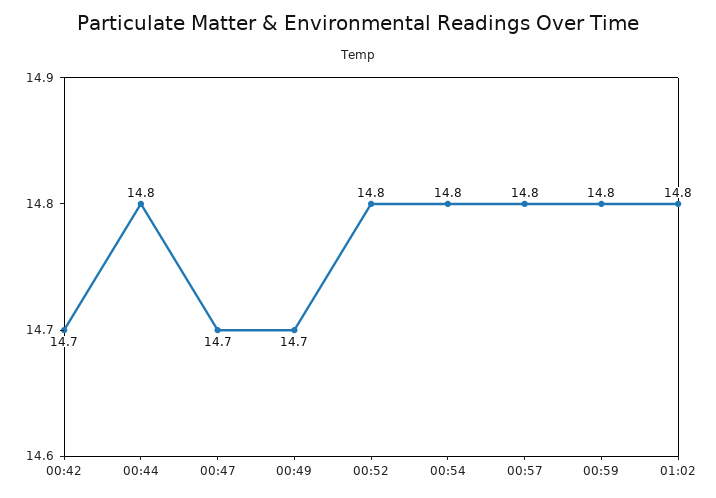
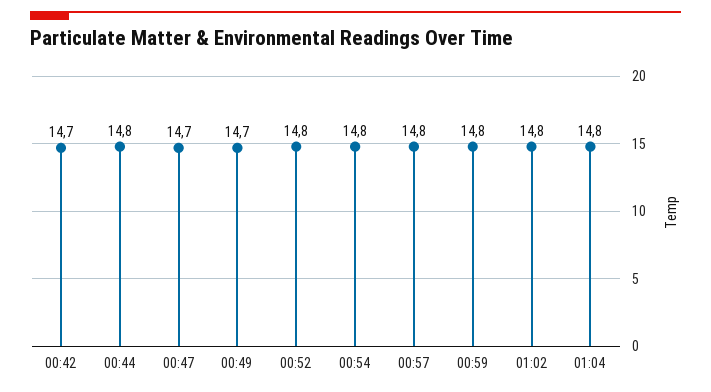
01:04: none -> 14.8

